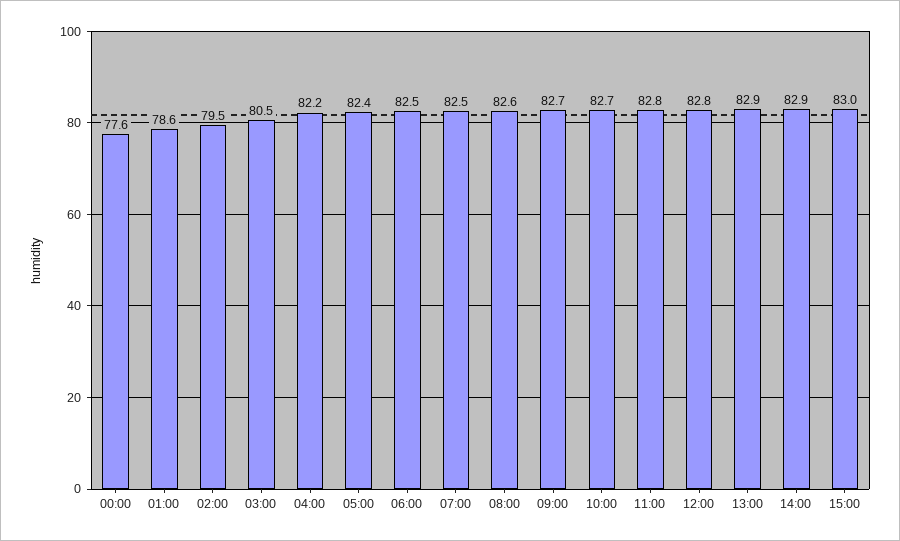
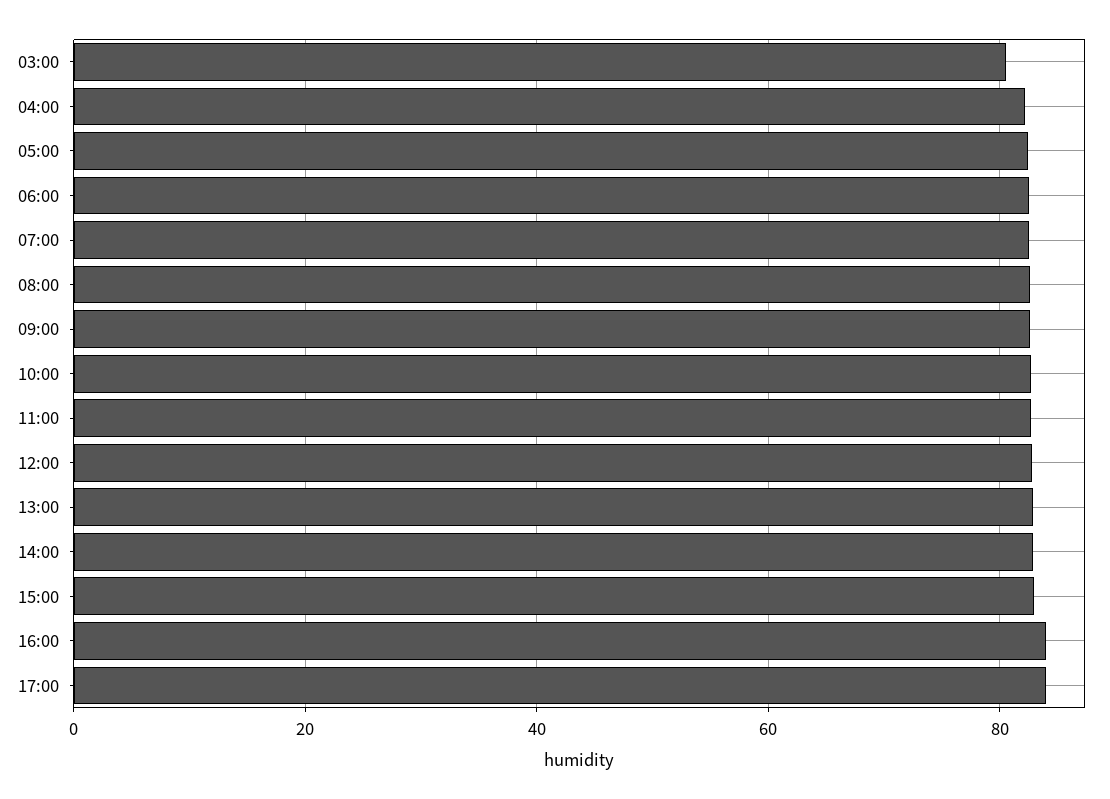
00:00: 77.6 -> none
01:00: 78.6 -> none
02:00: 79.5 -> none
16:00: none -> 84
17:00: none -> 84

